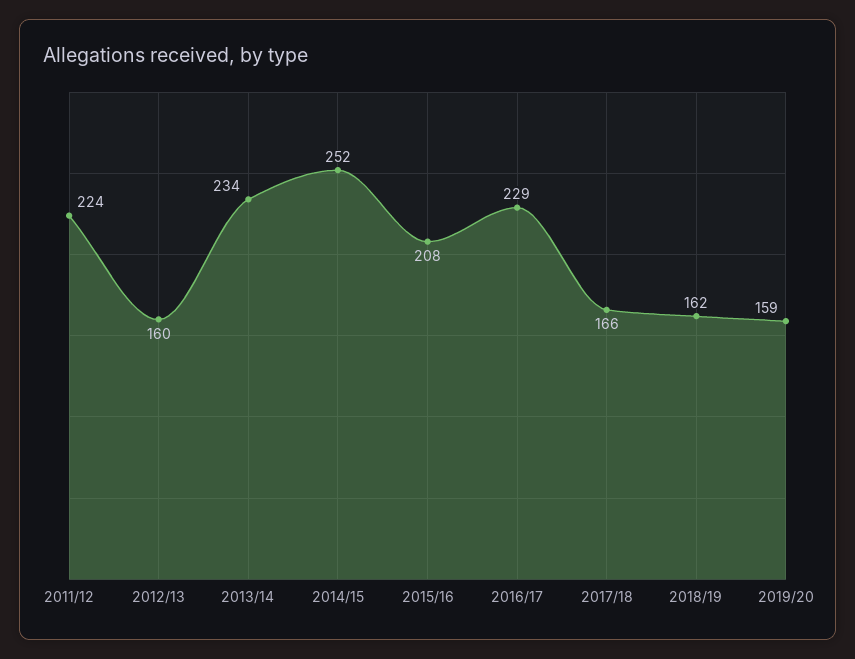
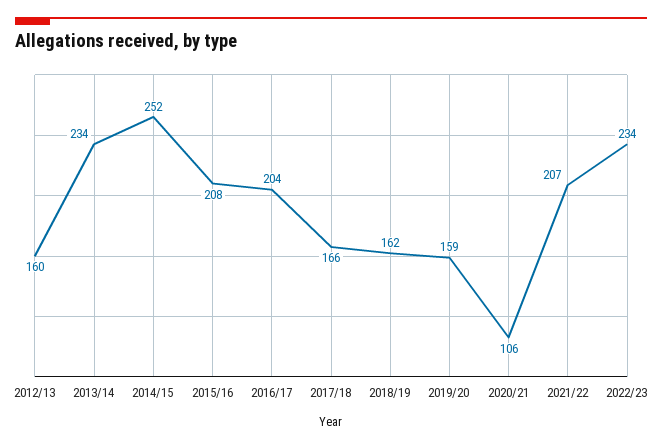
2011/12: 224 -> none
2016/17: 229 -> 204
2020/21: none -> 106
2021/22: none -> 207
2022/23: none -> 234

